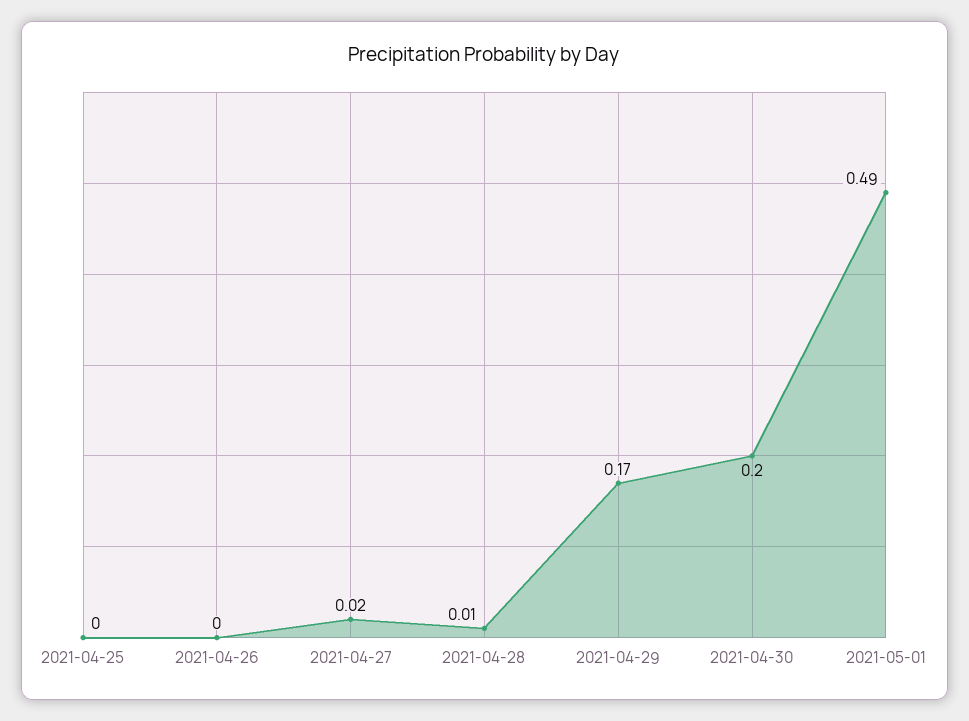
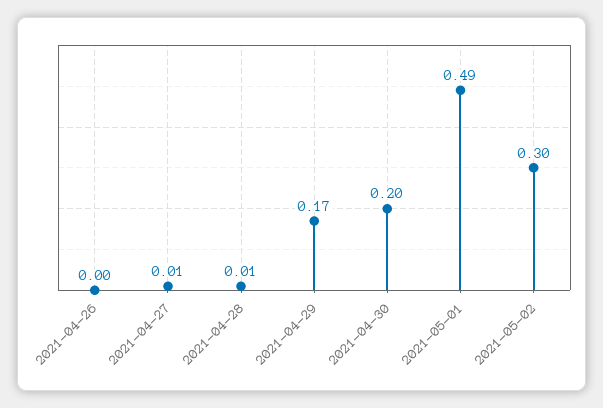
2021-04-25: 0 -> none
2021-04-27: 0.02 -> 0.01
2021-05-02: none -> 0.3

